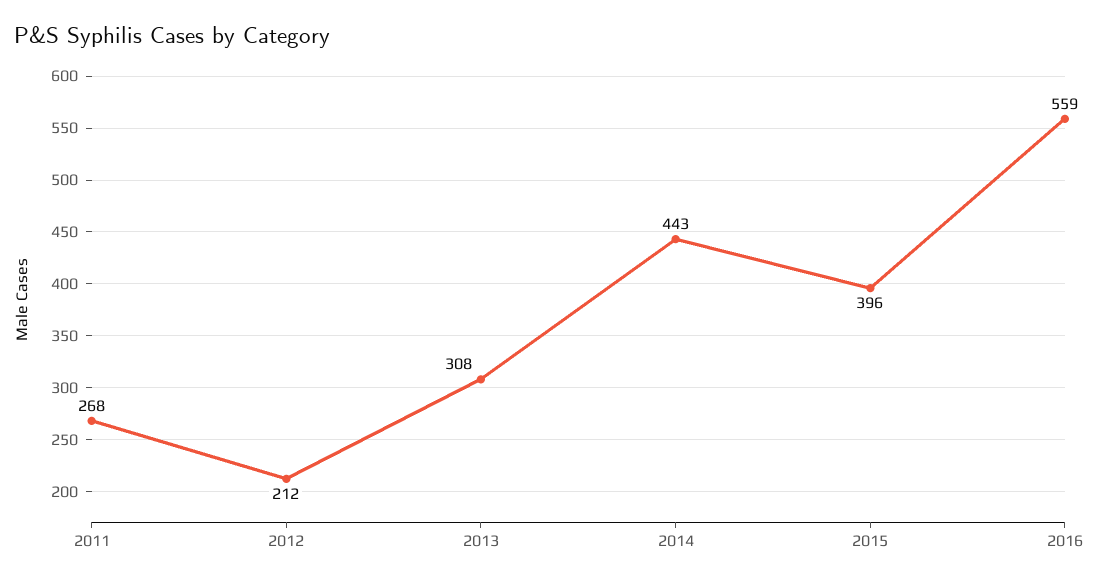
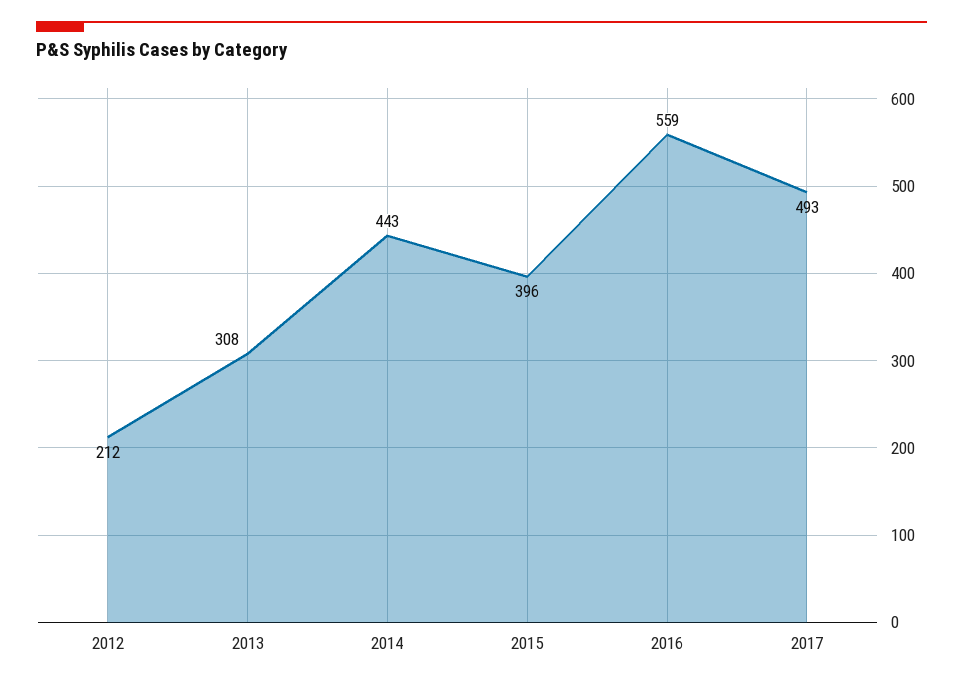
2011: 268 -> none
2017: none -> 493

